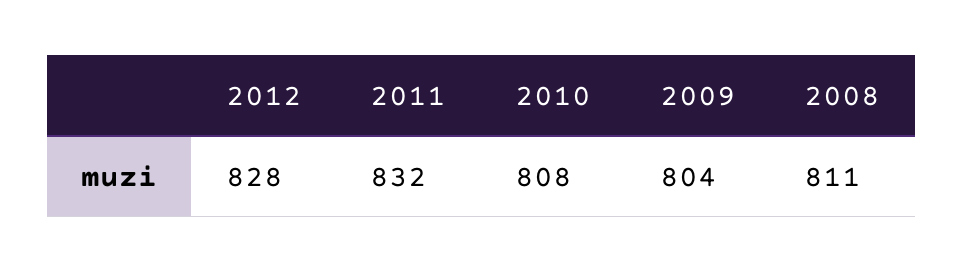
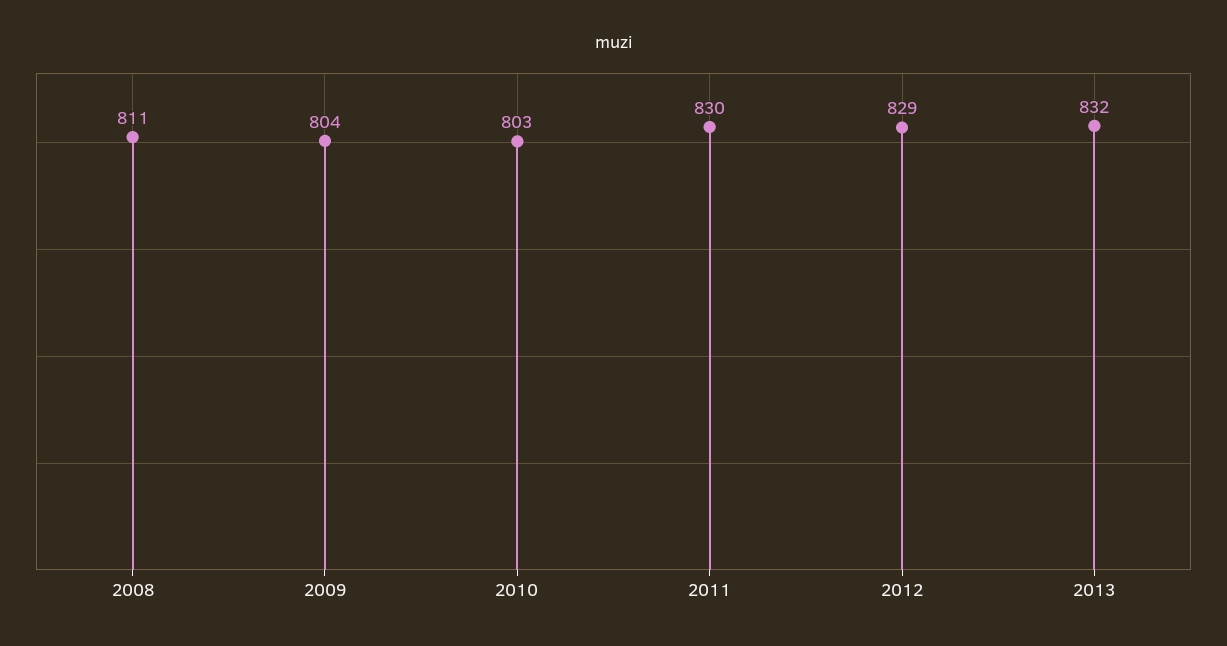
2012: 828 -> 829
2011: 832 -> 830
2010: 808 -> 803
2013: none -> 832

